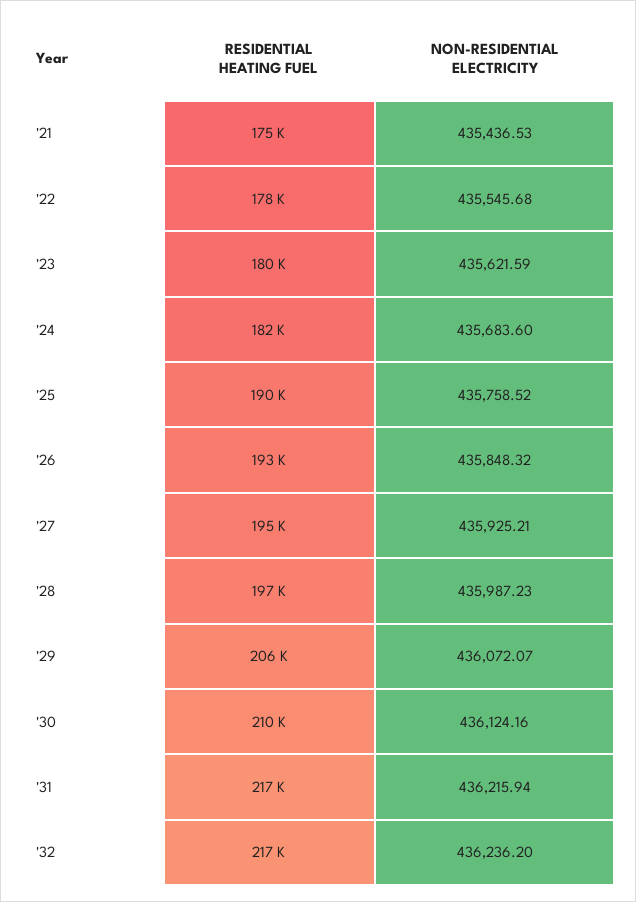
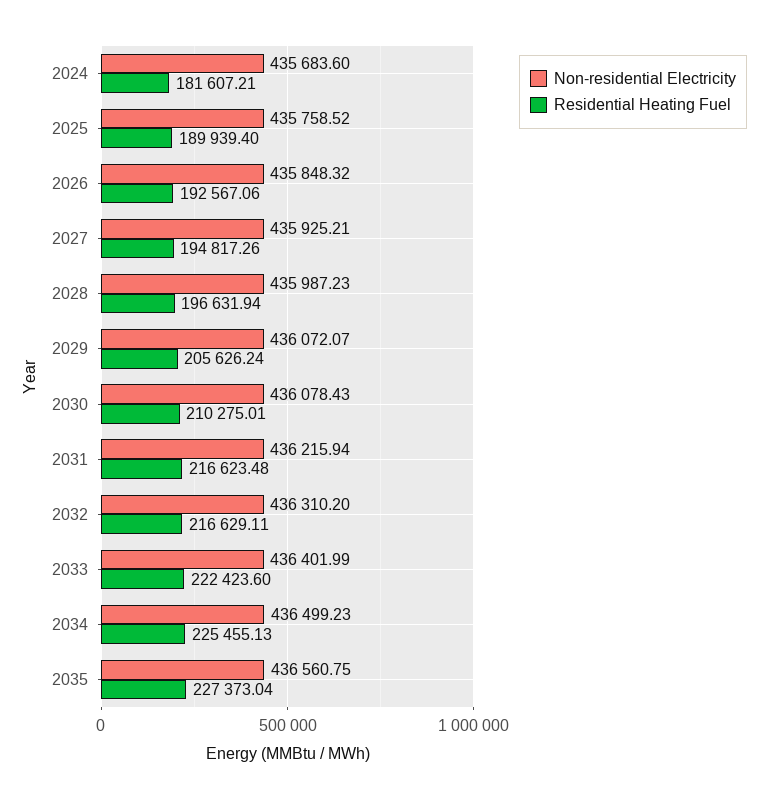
RESIDENTIAL HEATING FUEL, '21: 175000 -> none
NON-RESIDENTIAL ELECTRICITY, '21: 435436.53 -> none
RESIDENTIAL HEATING FUEL, '22: 178000 -> none
NON-RESIDENTIAL ELECTRICITY, '22: 435545.68 -> none
RESIDENTIAL HEATING FUEL, '23: 180000 -> none
NON-RESIDENTIAL ELECTRICITY, '23: 435621.59 -> none
NON-RESIDENTIAL ELECTRICITY, '30: 436124.16 -> 436078.43
NON-RESIDENTIAL ELECTRICITY, '32: 436236.2 -> 436310.2
NON-RESIDENTIAL ELECTRICITY, 2033: none -> 436401.99
RESIDENTIAL HEATING FUEL, 2033: none -> 222423.6
NON-RESIDENTIAL ELECTRICITY, 2034: none -> 436499.23
RESIDENTIAL HEATING FUEL, 2034: none -> 225455.13
NON-RESIDENTIAL ELECTRICITY, 2035: none -> 436560.75
RESIDENTIAL HEATING FUEL, 2035: none -> 227373.04

